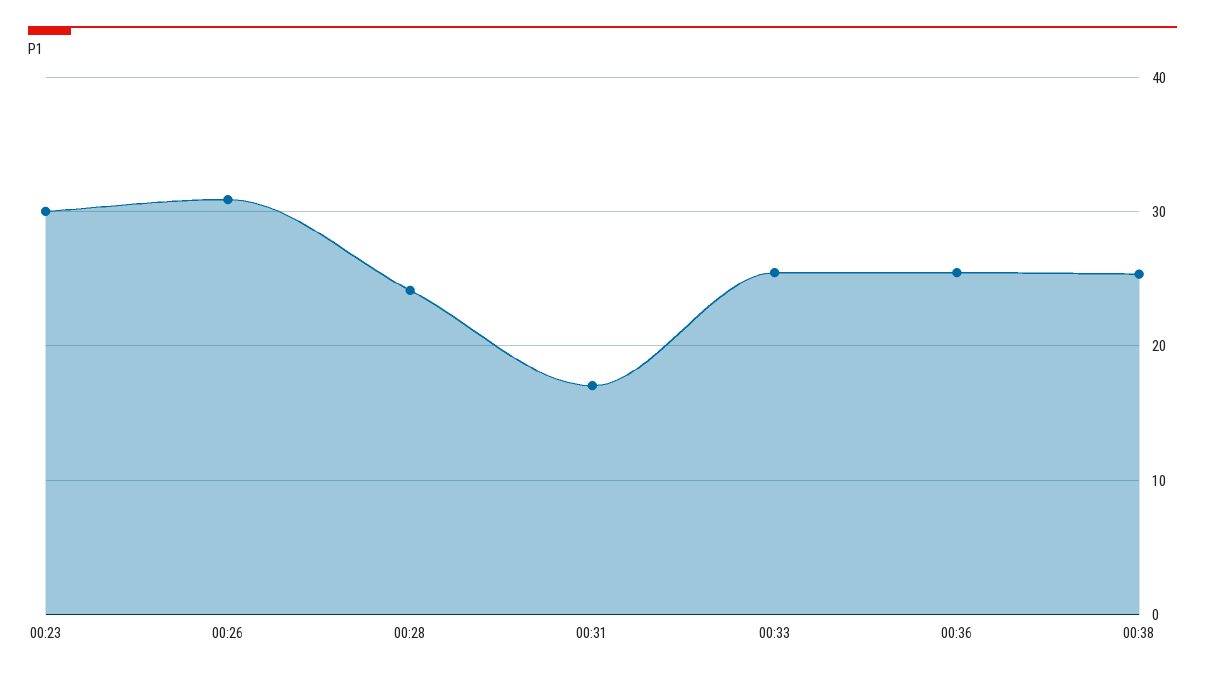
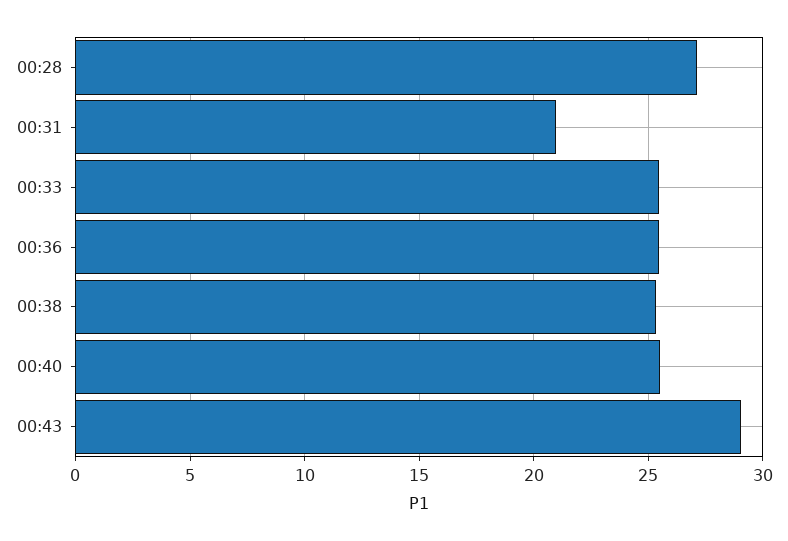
00:23: 30 -> none
00:26: 31 -> none
00:28: 24 -> 27
00:31: 17 -> 21
00:40: none -> 25.5
00:43: none -> 29

